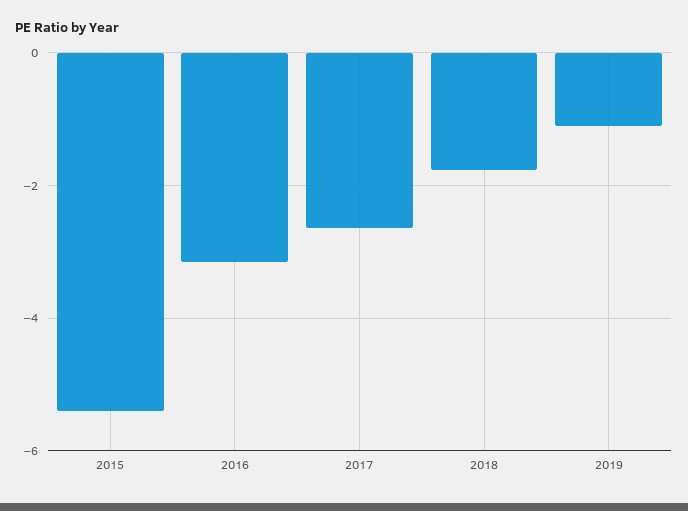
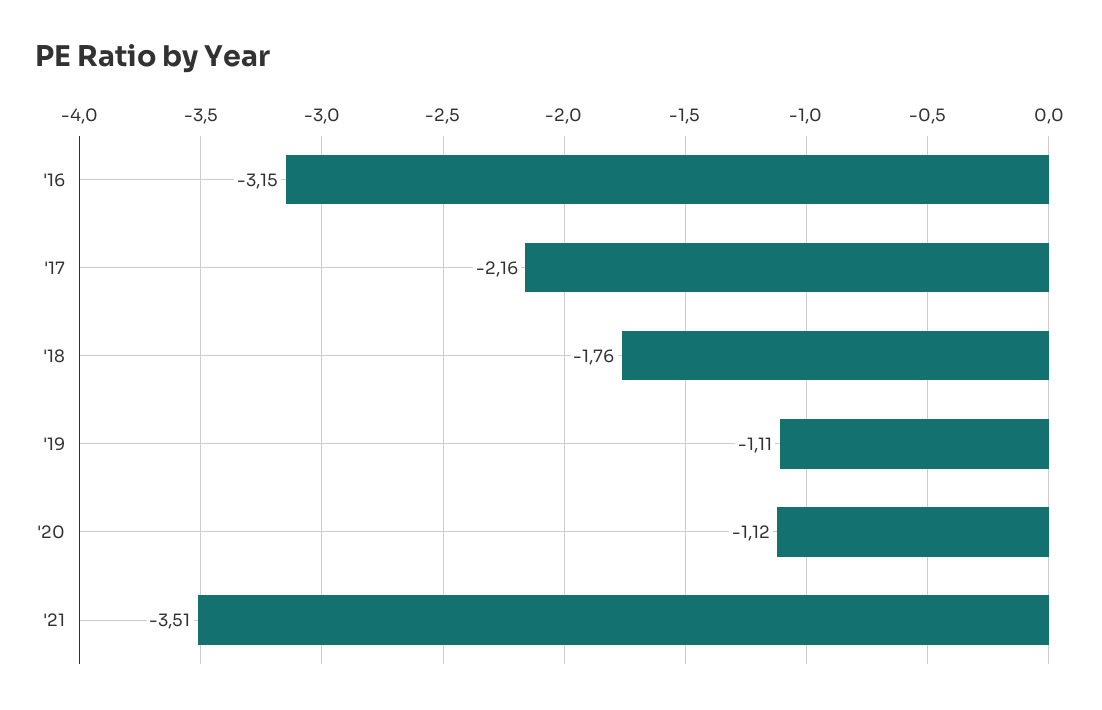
2015: -5.4 -> none
2017: -2.6 -> -2.16
'20: none -> -1.12
'21: none -> -3.51

